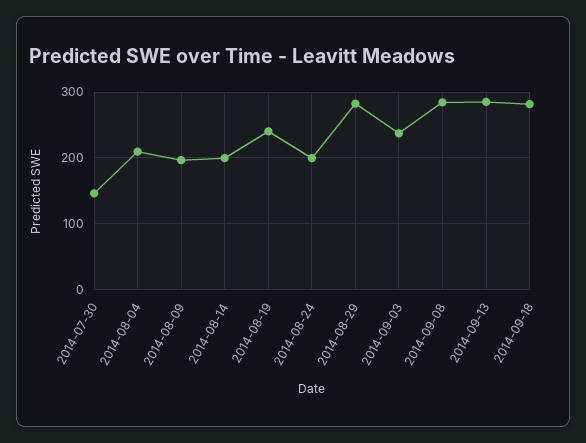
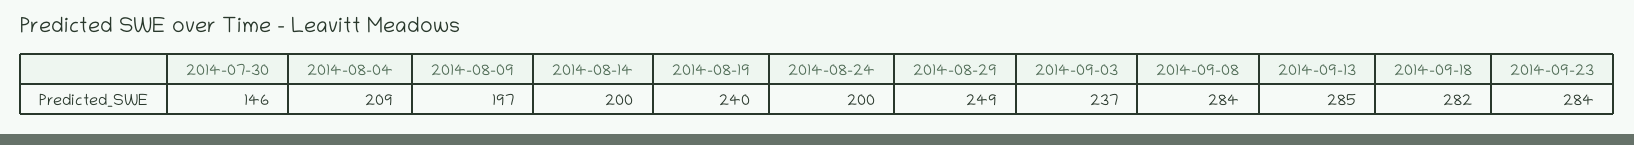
2014-08-29: 280 -> 249
2014-09-23: none -> 284

